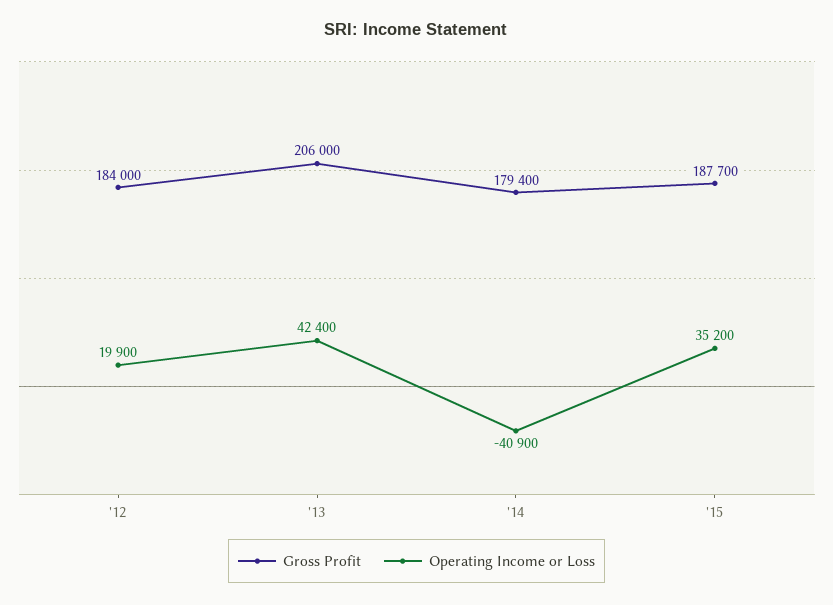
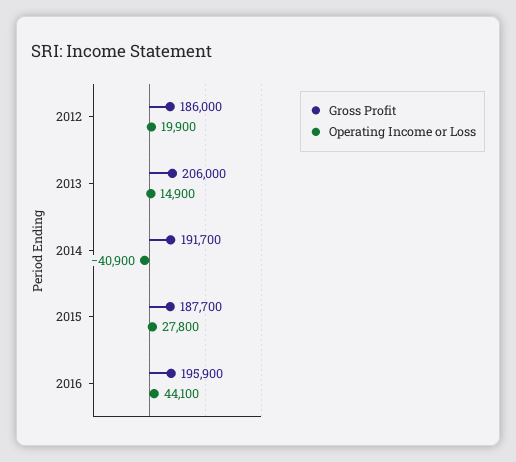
Gross Profit, '12: 184000 -> 186000
Operating Income or Loss, '13: 42400 -> 14900
Gross Profit, '14: 179400 -> 191700
Operating Income or Loss, '15: 35200 -> 27800
Gross Profit, 2016: none -> 195900
Operating Income or Loss, 2016: none -> 44100

